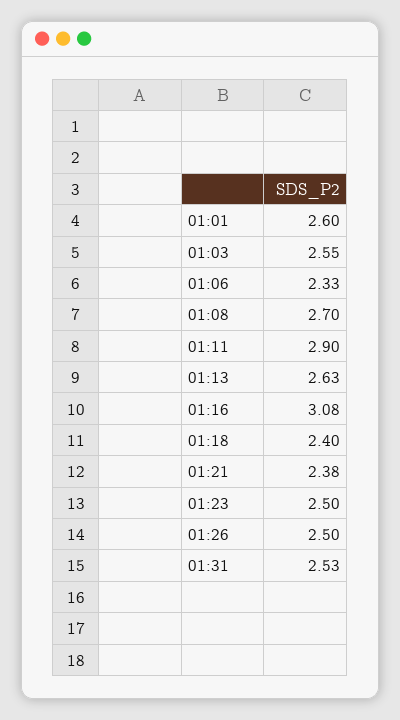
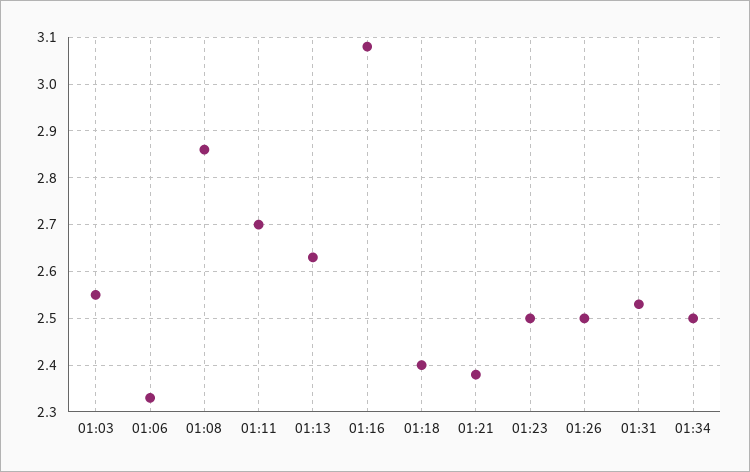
01:01: 2.6 -> none
01:08: 2.7 -> 2.85
01:11: 2.9 -> 2.7
01:34: none -> 2.5

